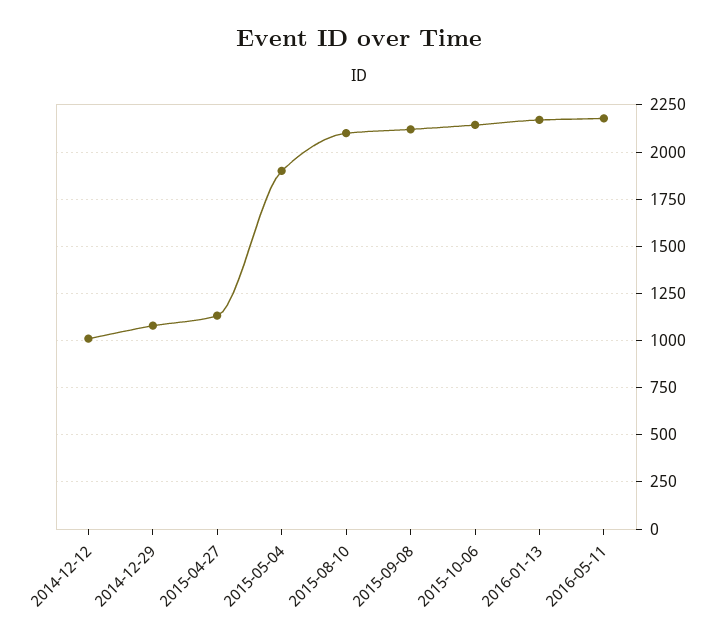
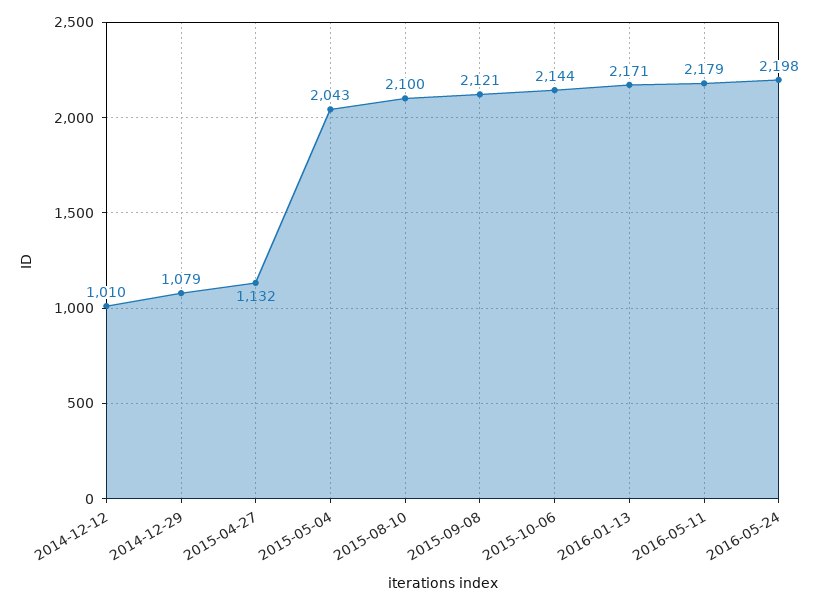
2015-05-04: 1900 -> 2043
2016-05-24: none -> 2198

